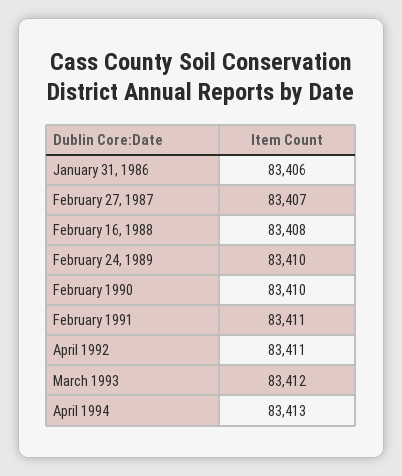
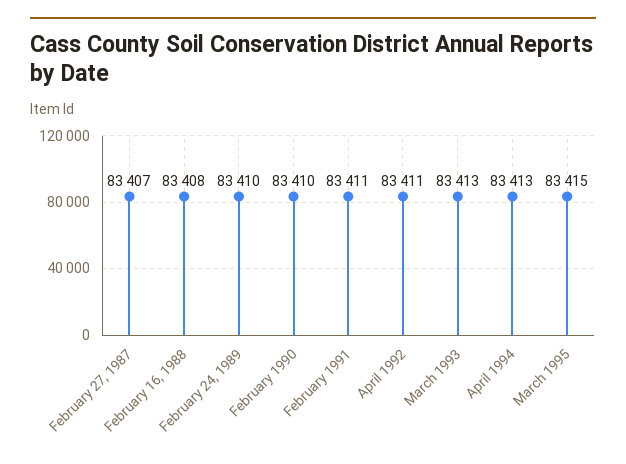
January 31, 1986: 83406 -> none
March 1993: 83412 -> 83413
March 1995: none -> 83415

